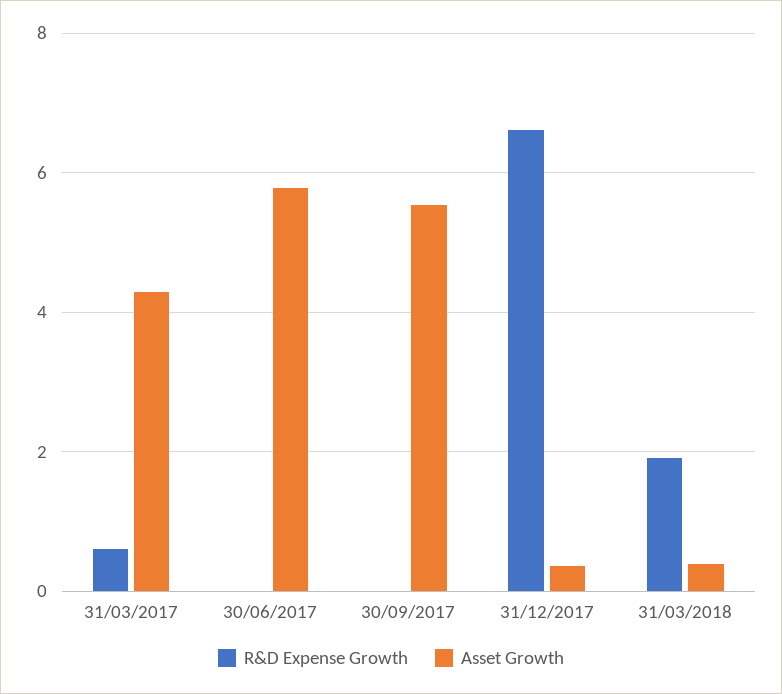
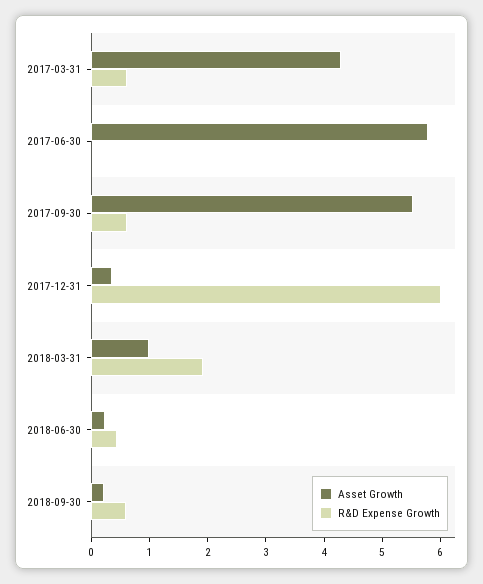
R&D Expense Growth, 30/09/2017: 0 -> 0.6
R&D Expense Growth, 31/12/2017: 6.6 -> 6
Asset Growth, 31/03/2018: 0.4 -> 1
Asset Growth, 2018-06-30: none -> 0.2
R&D Expense Growth, 2018-06-30: none -> 0.4
Asset Growth, 2018-09-30: none -> 0.2
R&D Expense Growth, 2018-09-30: none -> 0.6

